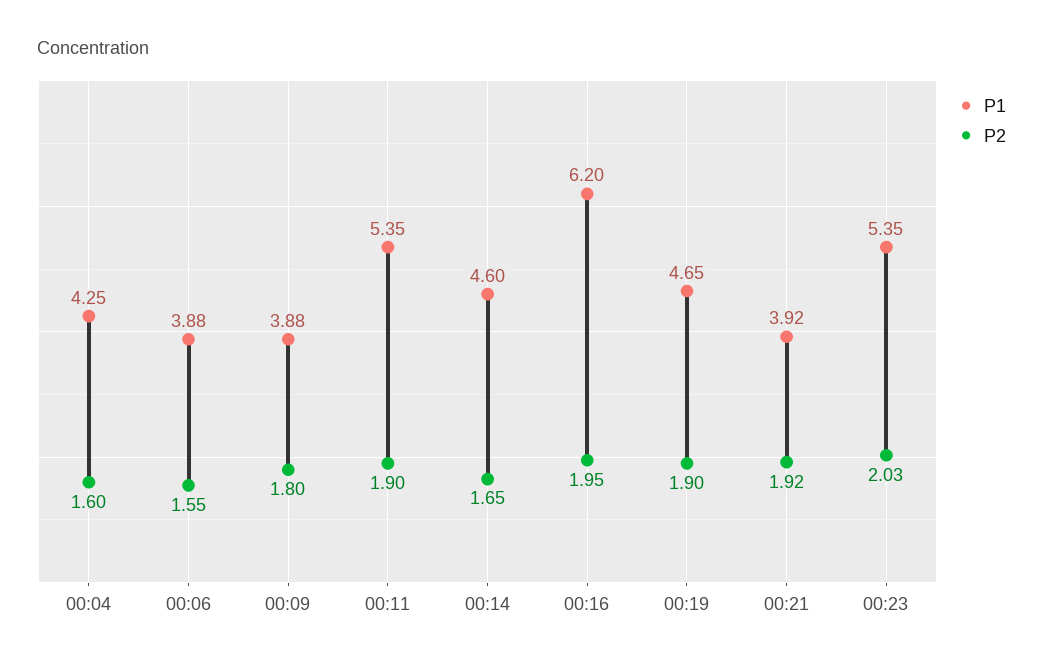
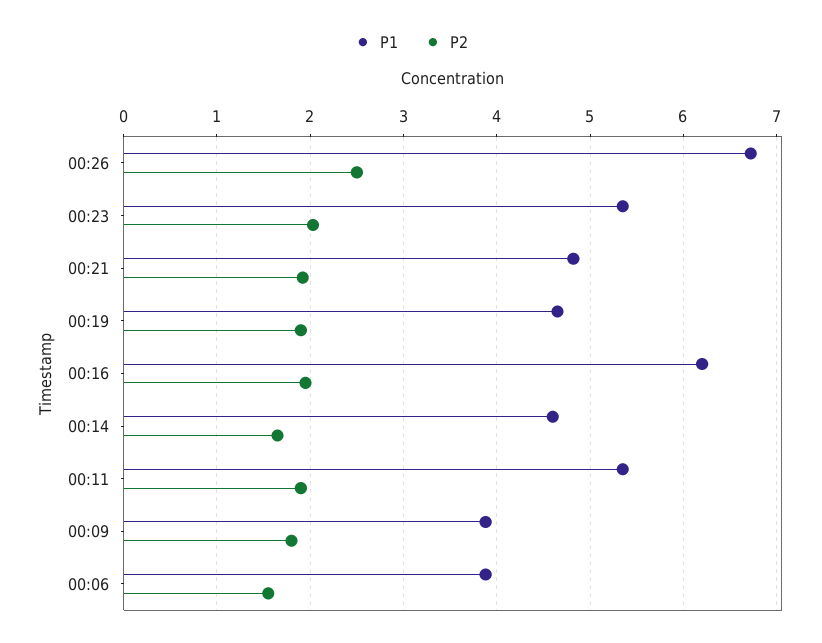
P1, 00:04: 4.25 -> none
P2, 00:04: 1.6 -> none
P1, 00:21: 3.92 -> 4.8
P1, 00:26: none -> 6.7
P2, 00:26: none -> 2.5

